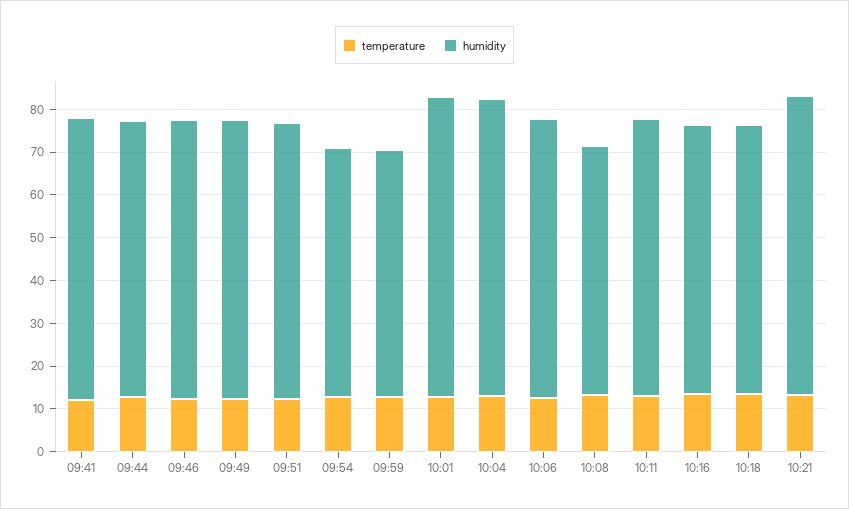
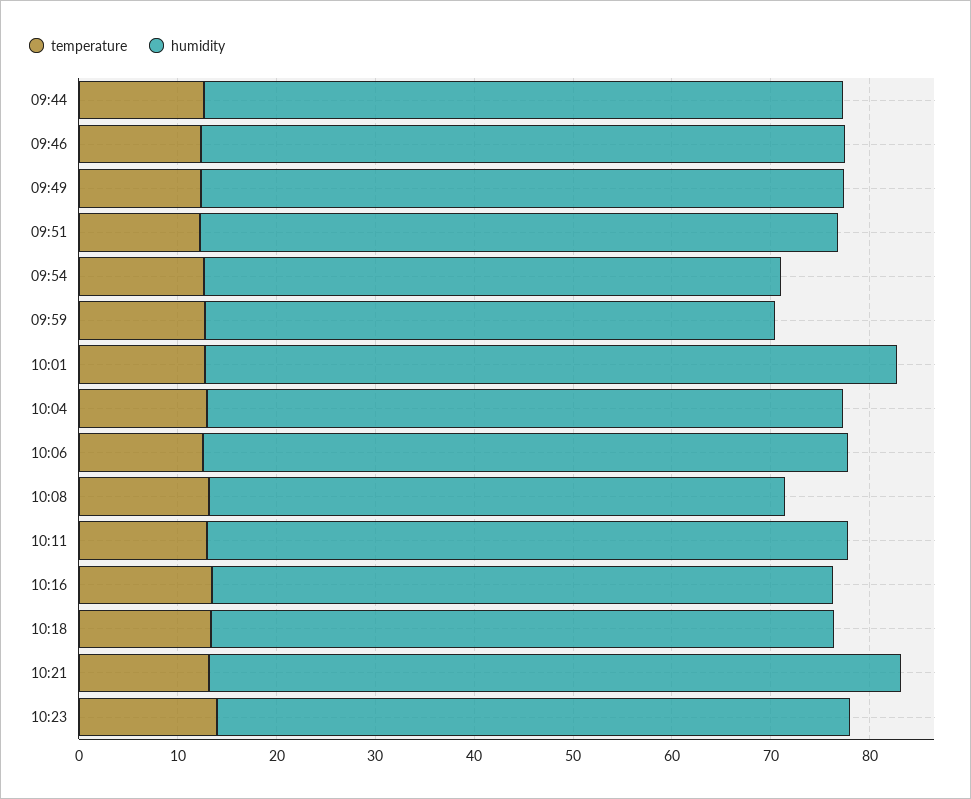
temperature, 09:41: 12 -> none
humidity, 09:41: 66 -> none
humidity, 10:04: 70 -> 64
temperature, 10:23: none -> 14
humidity, 10:23: none -> 64

